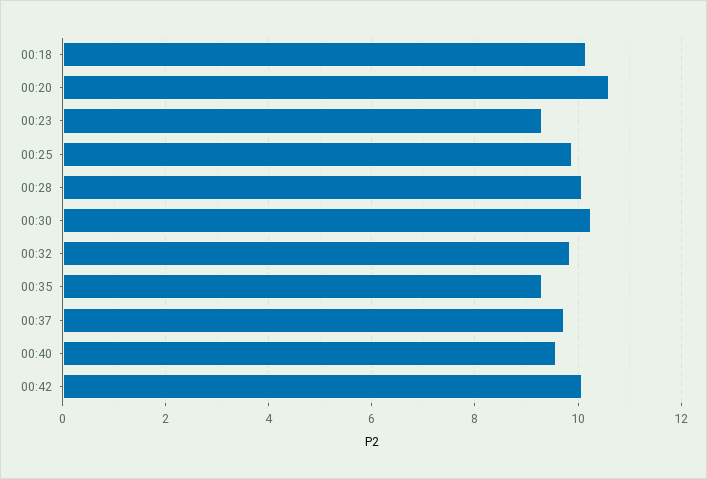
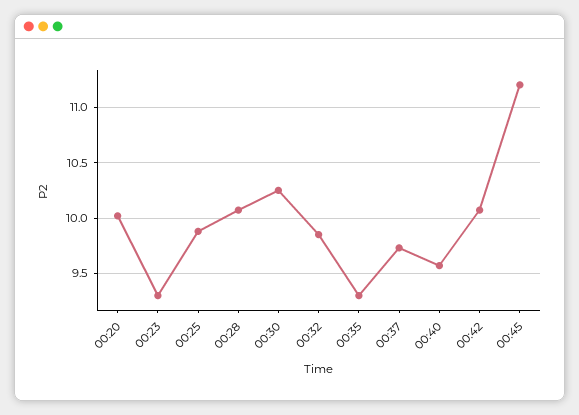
00:18: 10.2 -> none
00:20: 10.6 -> 10
00:45: none -> 11.2

